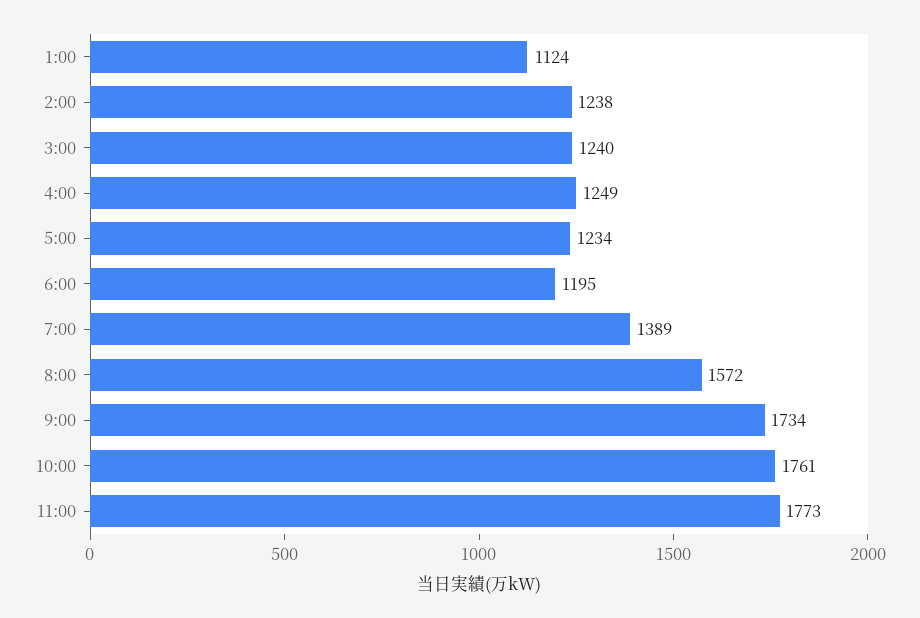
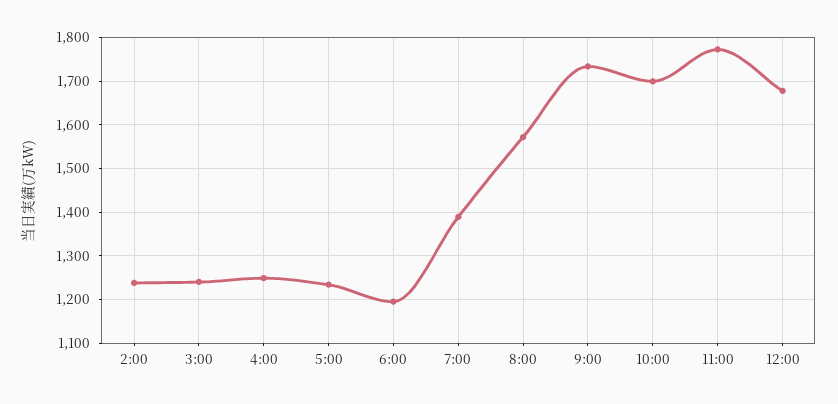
1:00: 1124 -> none
10:00: 1761 -> 1700
12:00: none -> 1680

